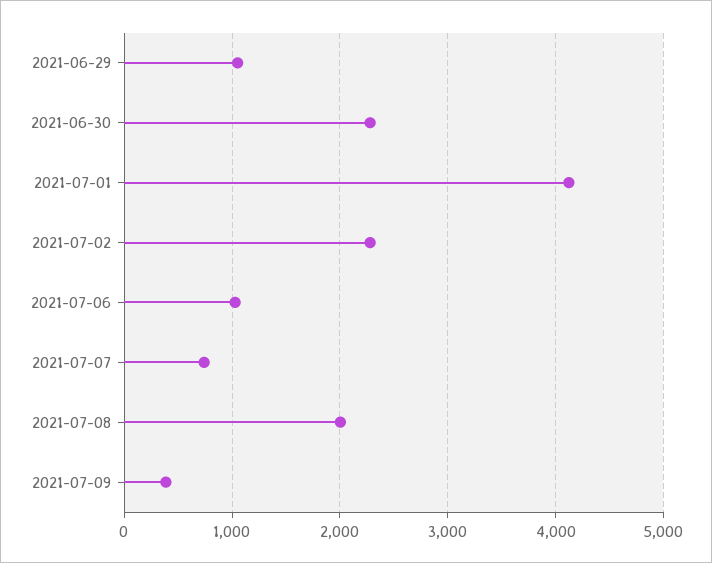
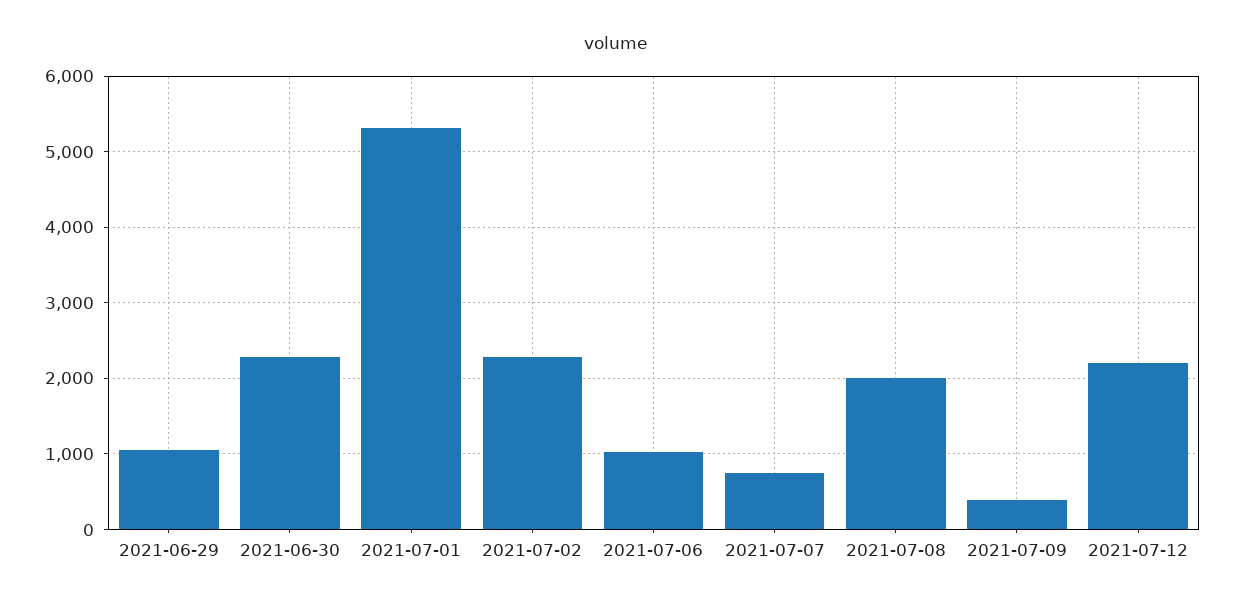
2021-07-01: 4100 -> 5300
2021-07-12: none -> 2200

